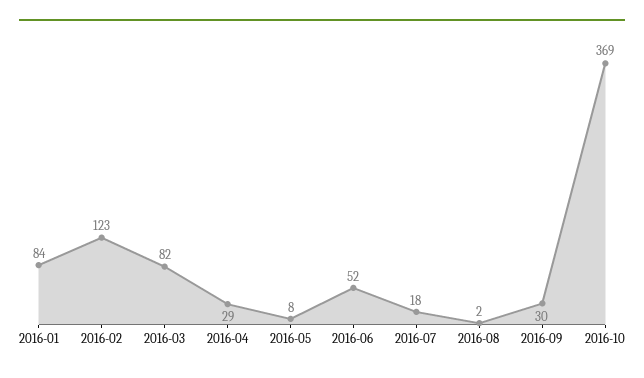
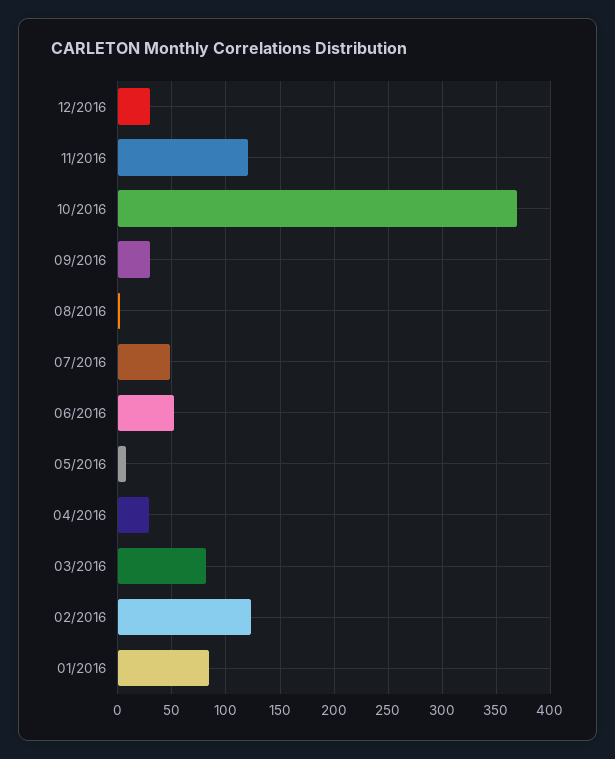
2016-07: 18 -> 50
12/2016: none -> 30
11/2016: none -> 120

